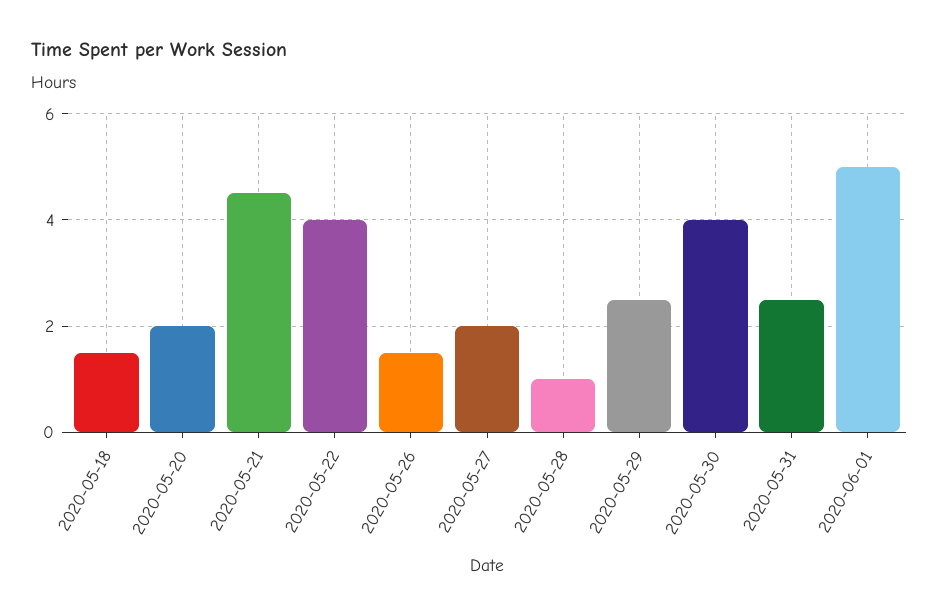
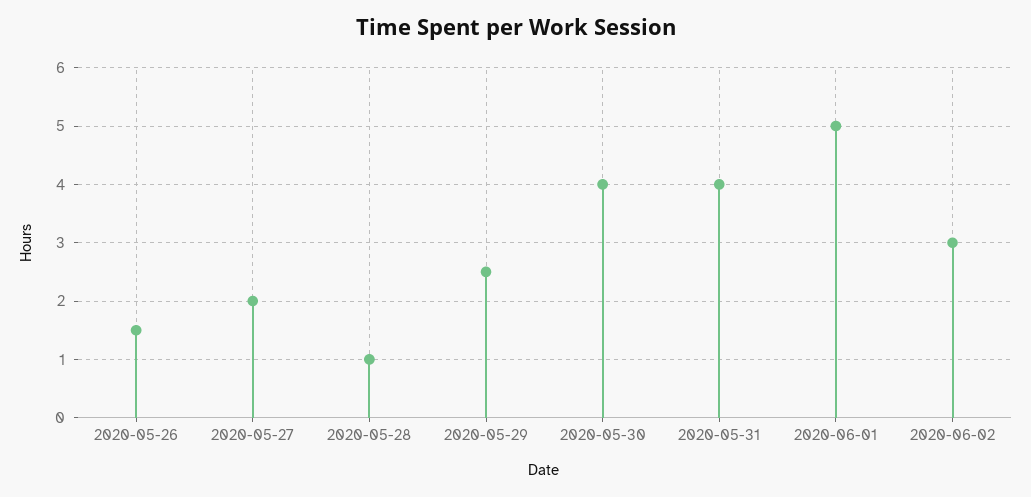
2020-05-18: 1.5 -> none
2020-05-20: 2 -> none
2020-05-21: 4.5 -> none
2020-05-22: 4 -> none
2020-05-31: 2.5 -> 4
2020-06-02: none -> 3

